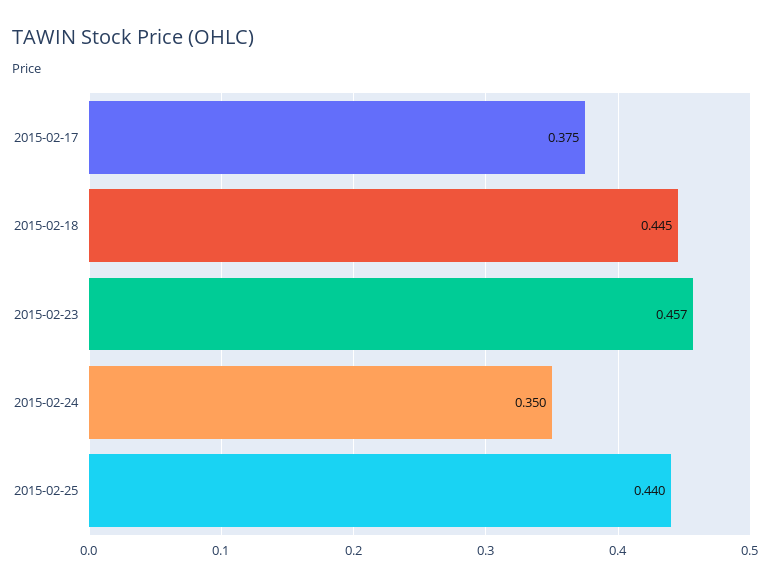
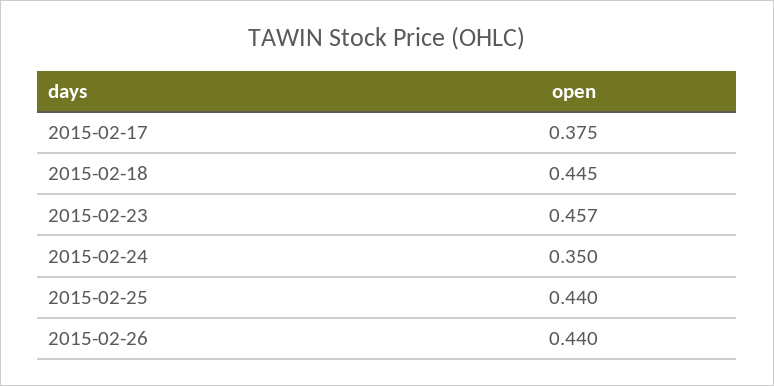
2015-02-26: none -> 0.44

